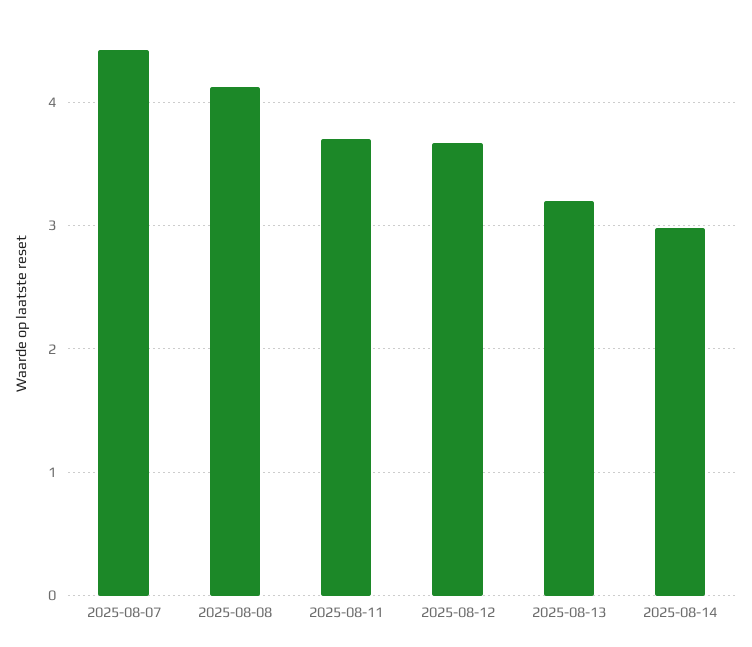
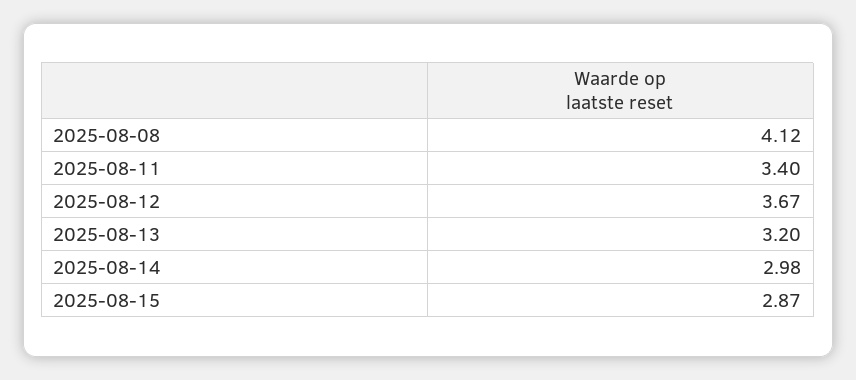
2025-08-07: 4.4 -> none
2025-08-11: 3.7 -> 3.4
2025-08-15: none -> 2.87

